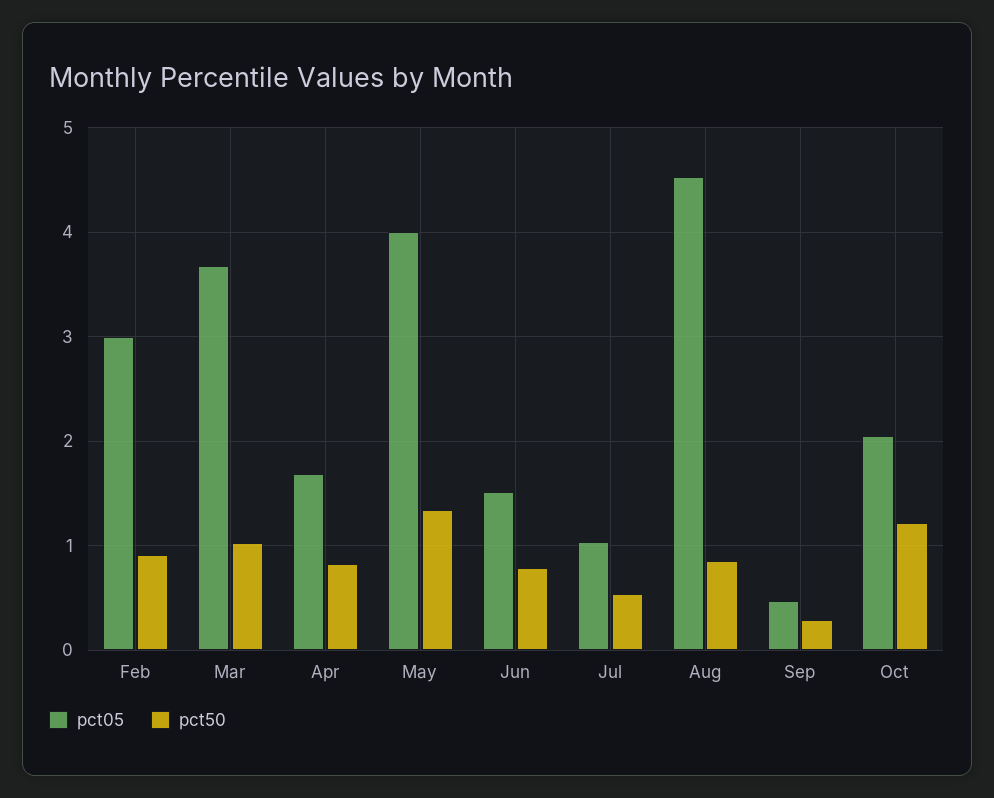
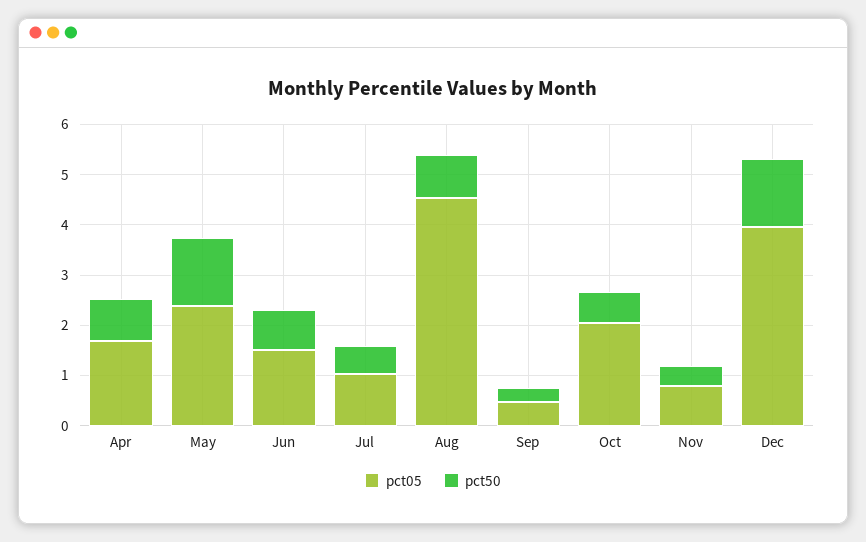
pct05, Feb: 3 -> none
pct50, Feb: 0.9 -> none
pct05, Mar: 3.7 -> none
pct50, Mar: 1 -> none
pct05, May: 4 -> 2.4
pct50, Oct: 1.2 -> 0.6
pct05, Nov: none -> 0.8
pct50, Nov: none -> 0.4
pct05, Dec: none -> 4
pct50, Dec: none -> 1.4

